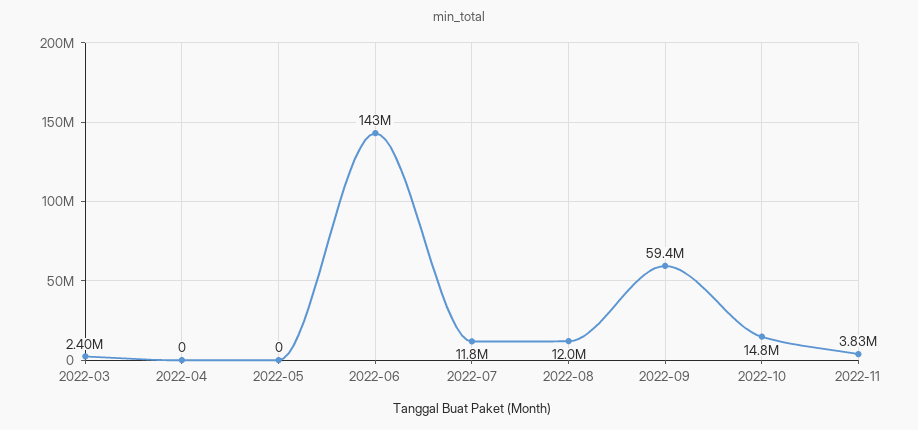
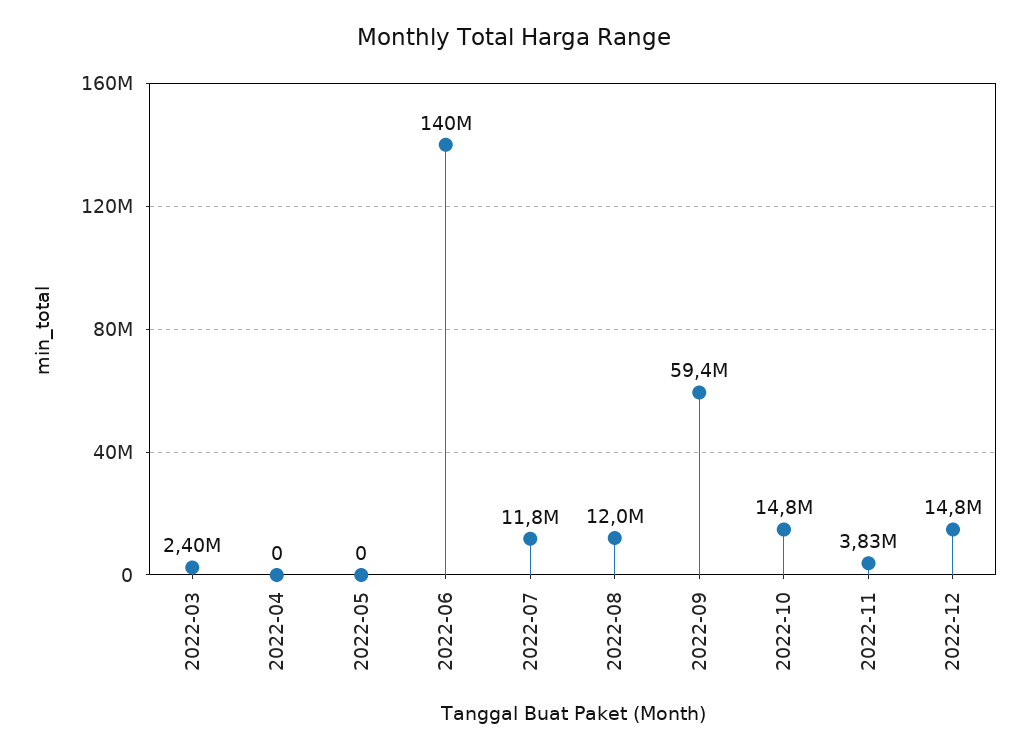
2022-06: 143000000 -> 140000000
2022-12: none -> 14800000

